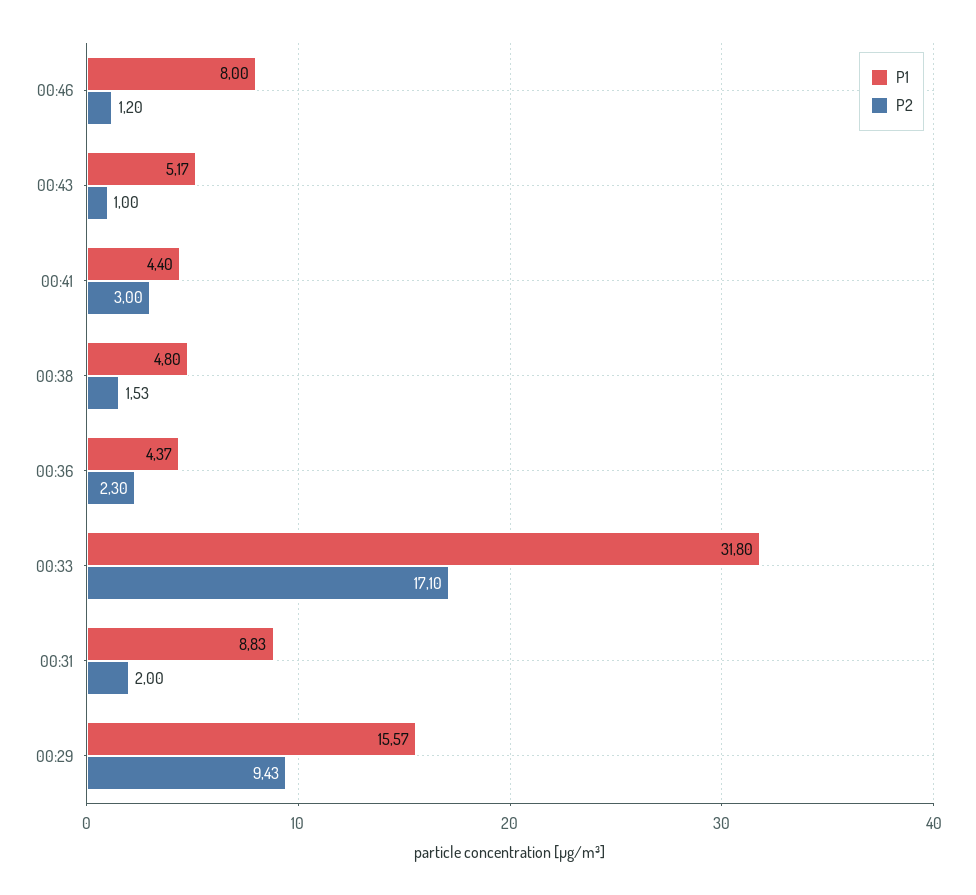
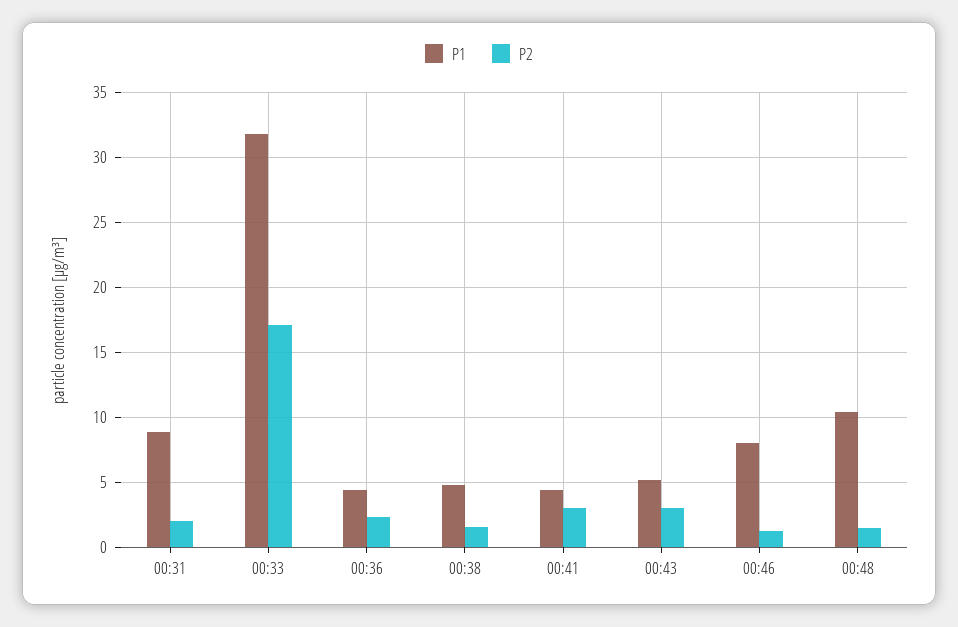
P2, 00:43: 1 -> 3
P1, 00:29: 15.57 -> none
P2, 00:29: 9.43 -> none
P1, 00:48: none -> 10.5
P2, 00:48: none -> 1.5

